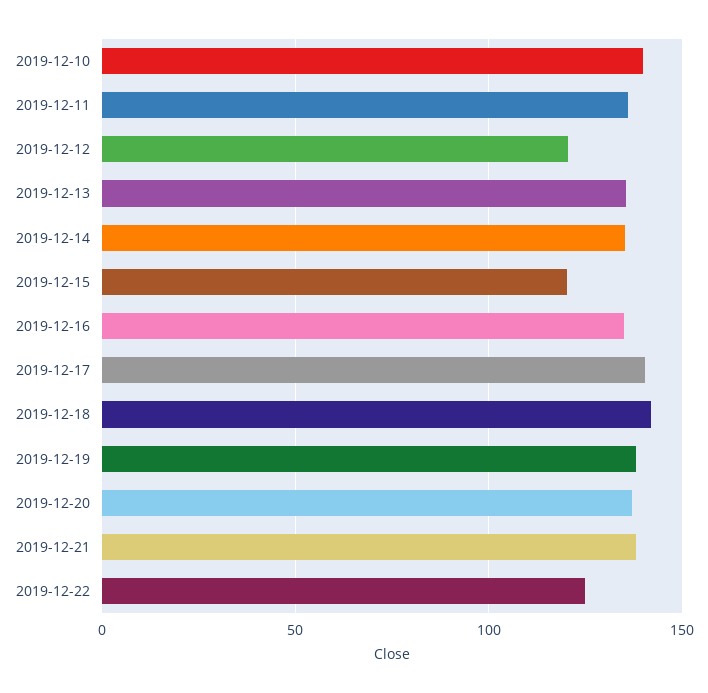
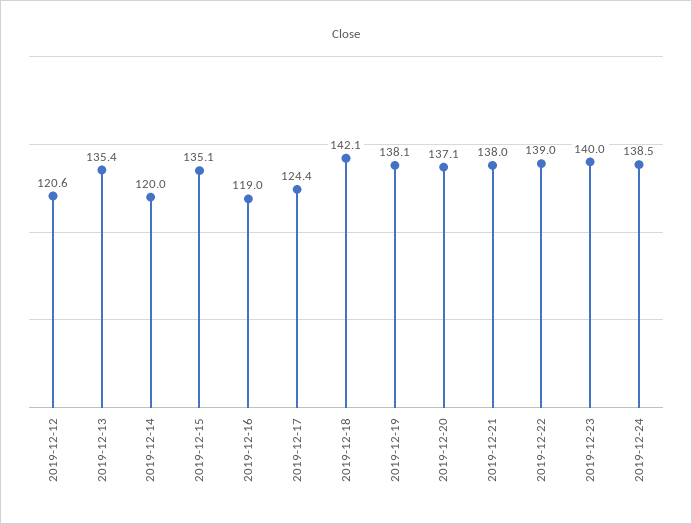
2019-12-10: 140 -> none
2019-12-11: 135 -> none
2019-12-14: 135 -> 120
2019-12-15: 120 -> 135.1
2019-12-16: 135 -> 119
2019-12-17: 140 -> 124.4
2019-12-22: 125 -> 139
2019-12-23: none -> 140
2019-12-24: none -> 138.5

